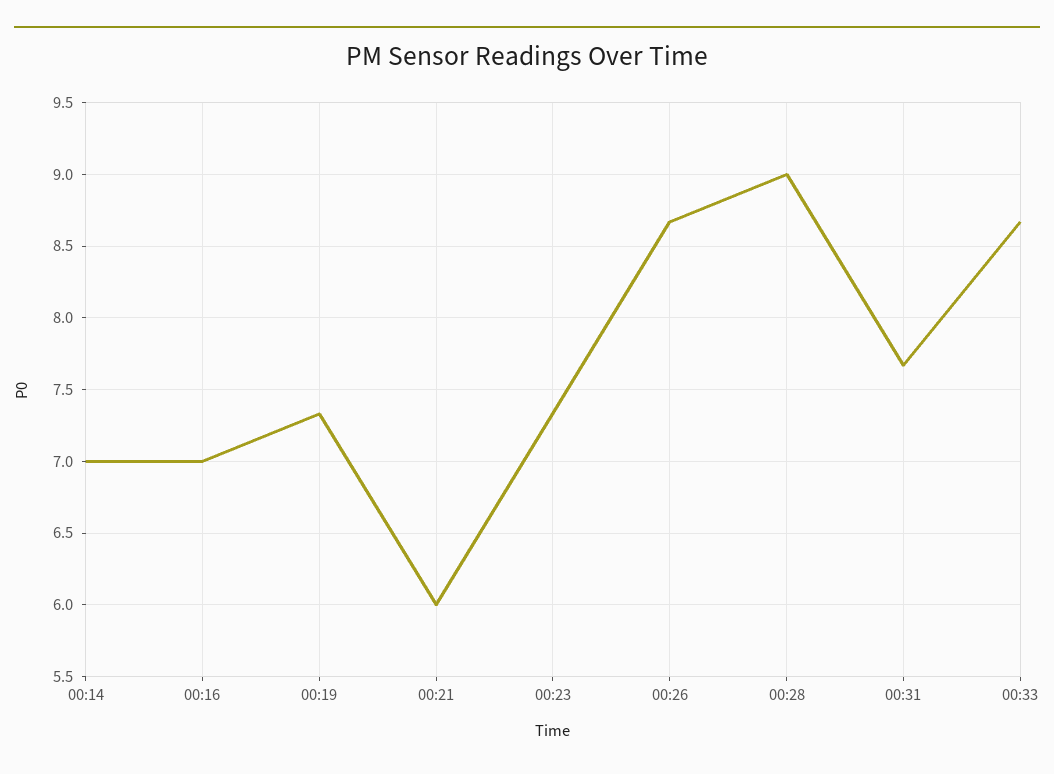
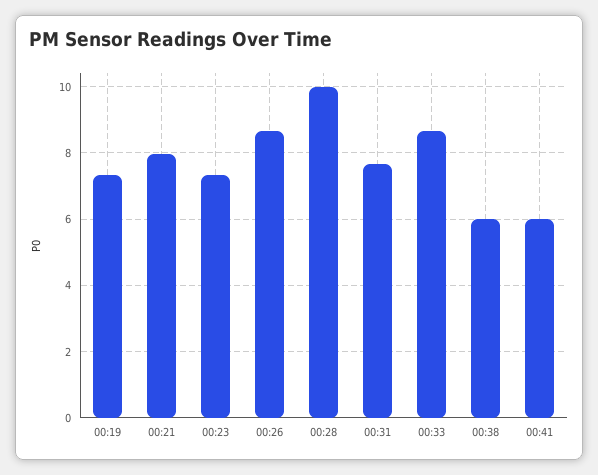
00:14: 7 -> none
00:16: 7 -> none
00:21: 6 -> 8
00:28: 9 -> 10
00:38: none -> 6
00:41: none -> 6

